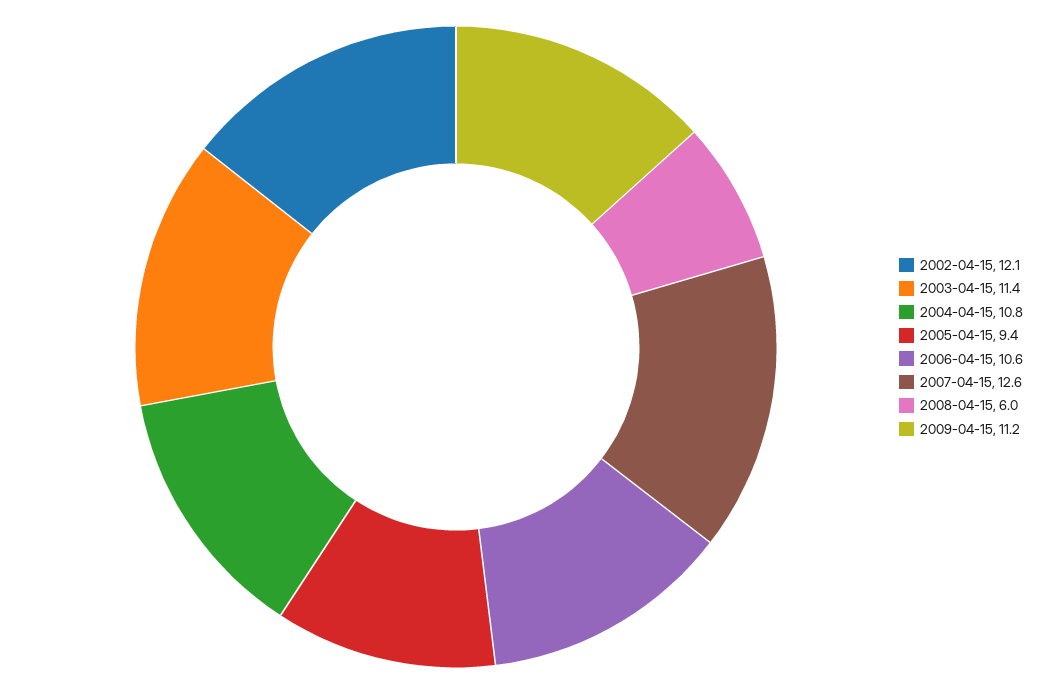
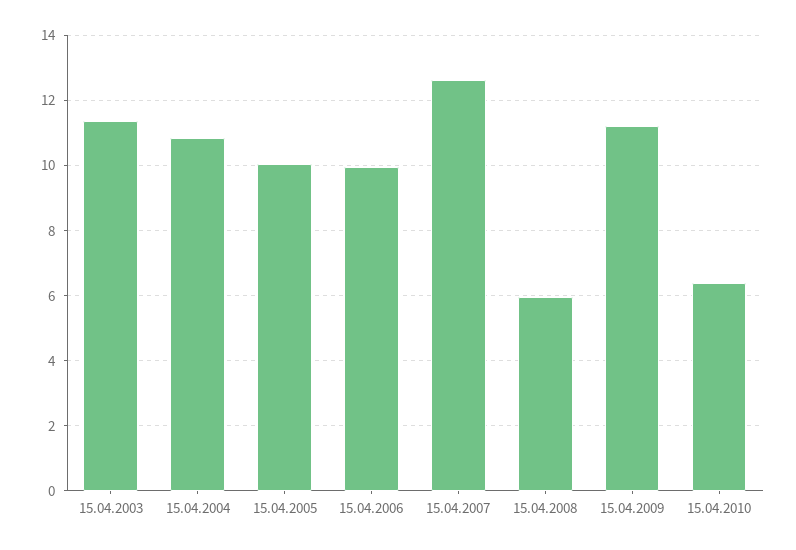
2002-04-15: 12.1 -> none
2005-04-15: 9.4 -> 10
2006-04-15: 10.6 -> 10
15.04.2010: none -> 6.4

